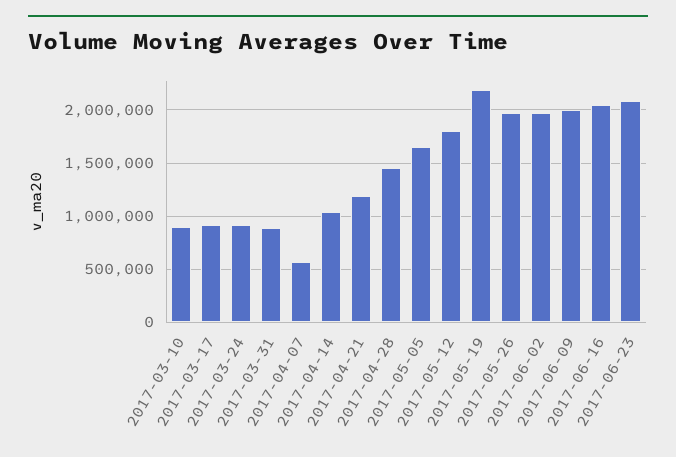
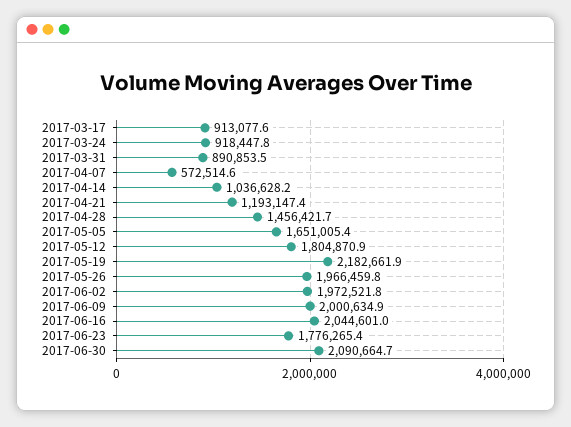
2017-03-10: 900000 -> none
2017-06-23: 2100000 -> 1776265.4
2017-06-30: none -> 2090664.7

